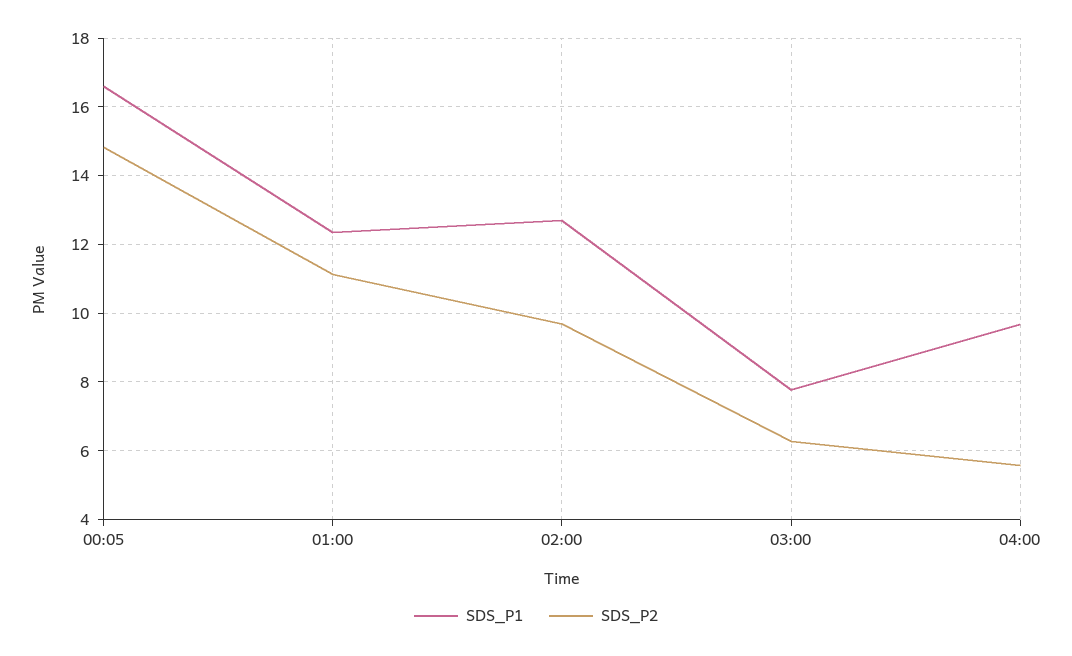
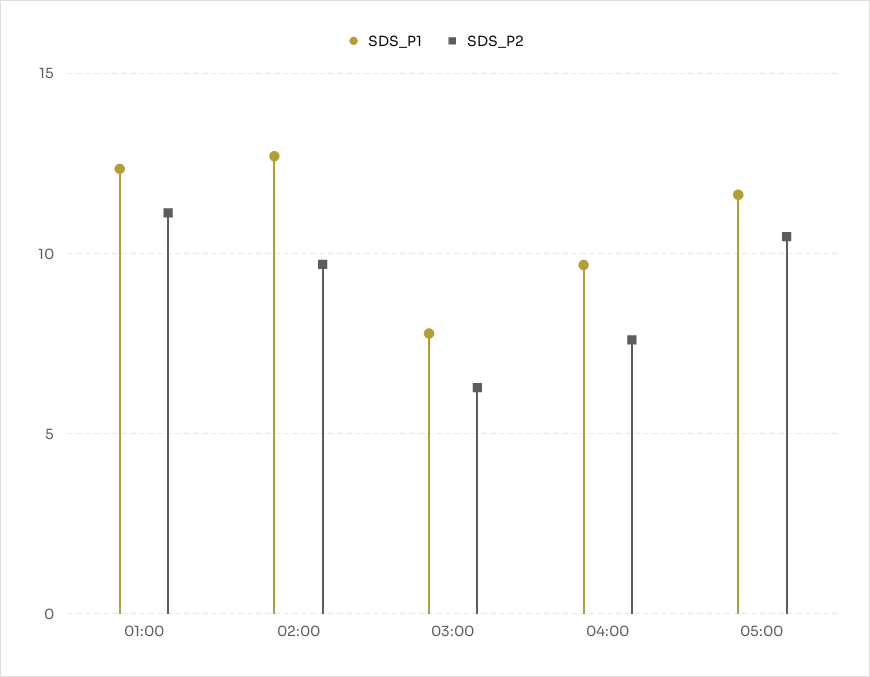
SDS_P1, 00:05: 16.6 -> none
SDS_P2, 00:05: 14.8 -> none
SDS_P2, 04:00: 5.6 -> 7.5
SDS_P1, 05:00: none -> 11.5
SDS_P2, 05:00: none -> 10.5

